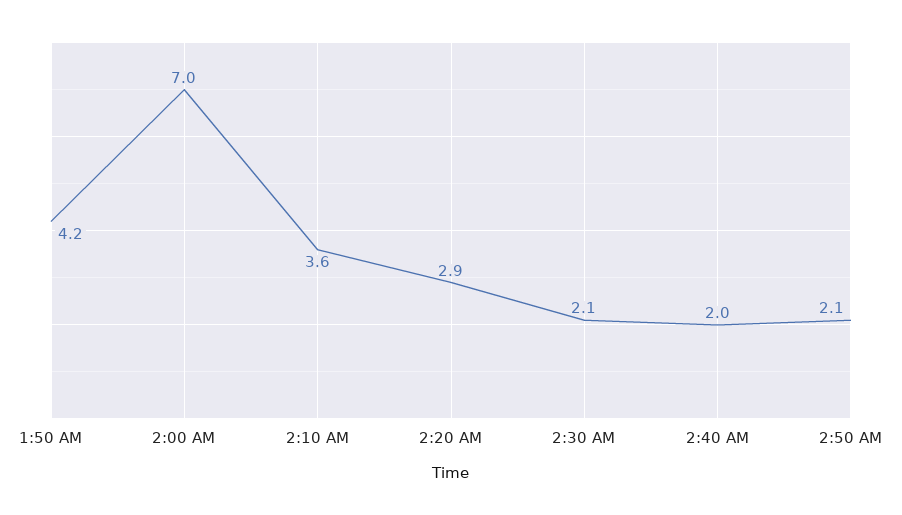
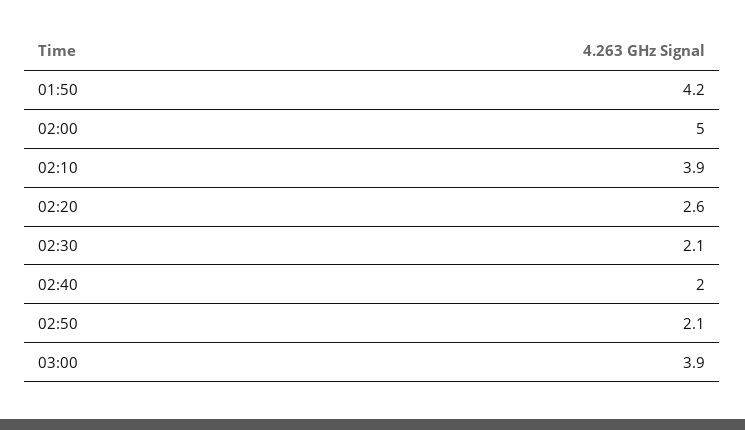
2:00 AM: 7 -> 5
2:10 AM: 3.6 -> 3.9
2:20 AM: 2.9 -> 2.6
03:00: none -> 3.9

